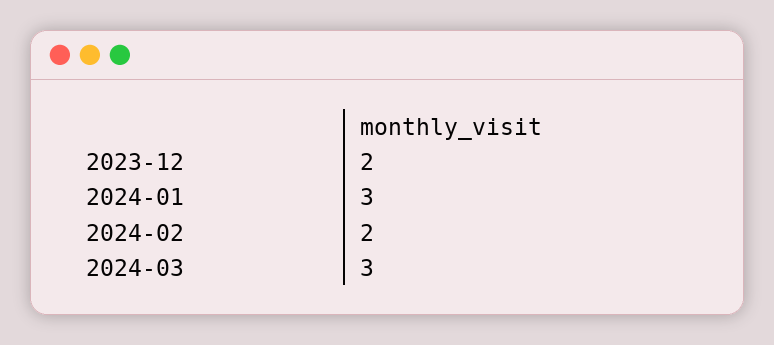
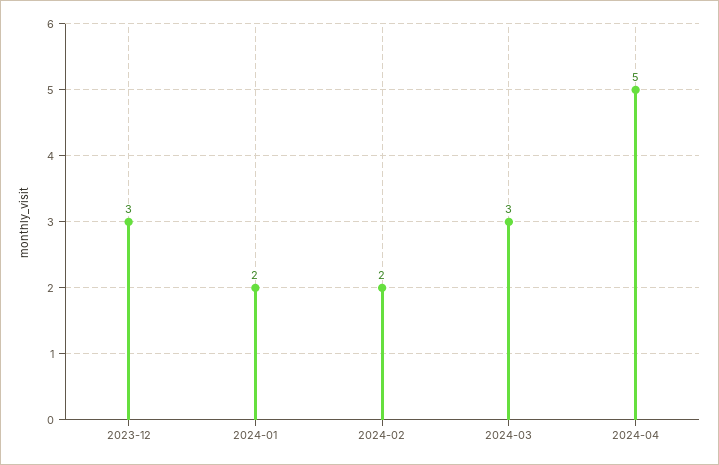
2023-12: 2 -> 3
2024-01: 3 -> 2
2024-04: none -> 5

